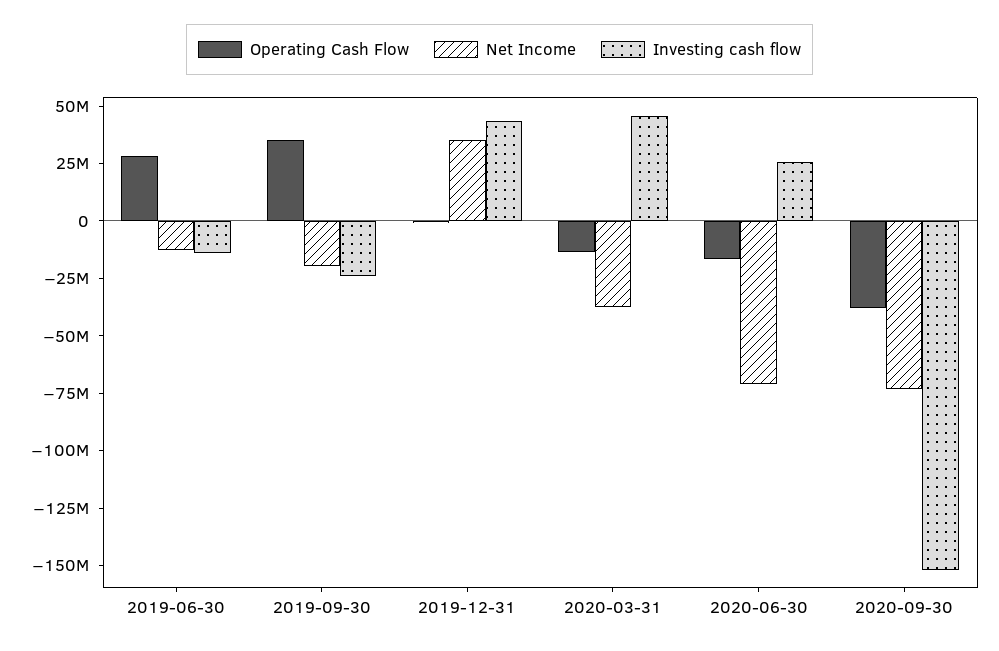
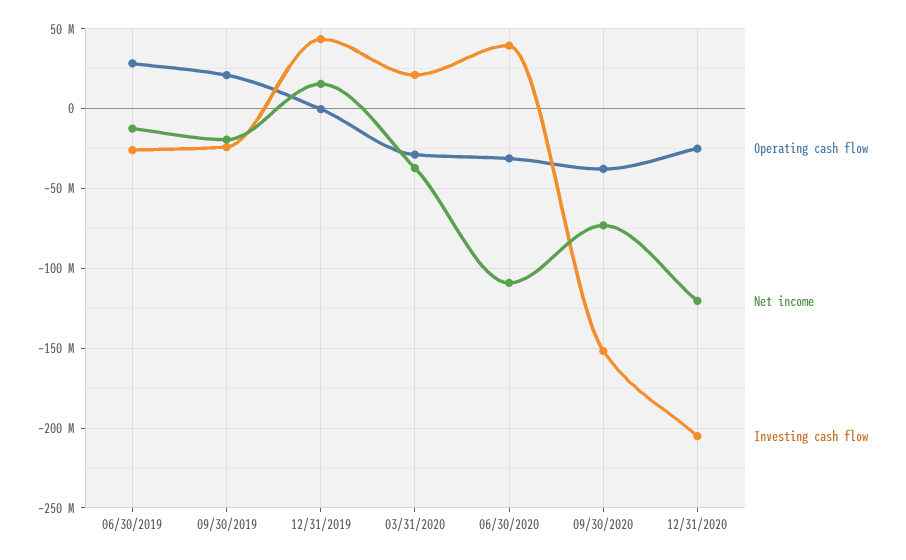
Investing cash flow, 2019-06-30: -15000000 -> -25000000
Operating Cash Flow, 2019-09-30: 35000000 -> 20000000
Net Income, 2019-12-31: 35000000 -> 15000000
Operating Cash Flow, 2020-03-31: -15000000 -> -30000000
Investing cash flow, 2020-03-31: 45000000 -> 20000000
Operating Cash Flow, 2020-06-30: -15000000 -> -30000000
Net Income, 2020-06-30: -70000000 -> -110000000
Investing cash flow, 2020-06-30: 25000000 -> 40000000
Operating Cash Flow, 12/31/2020: none -> -25000000
Net Income, 12/31/2020: none -> -120000000
Investing cash flow, 12/31/2020: none -> -205000000

